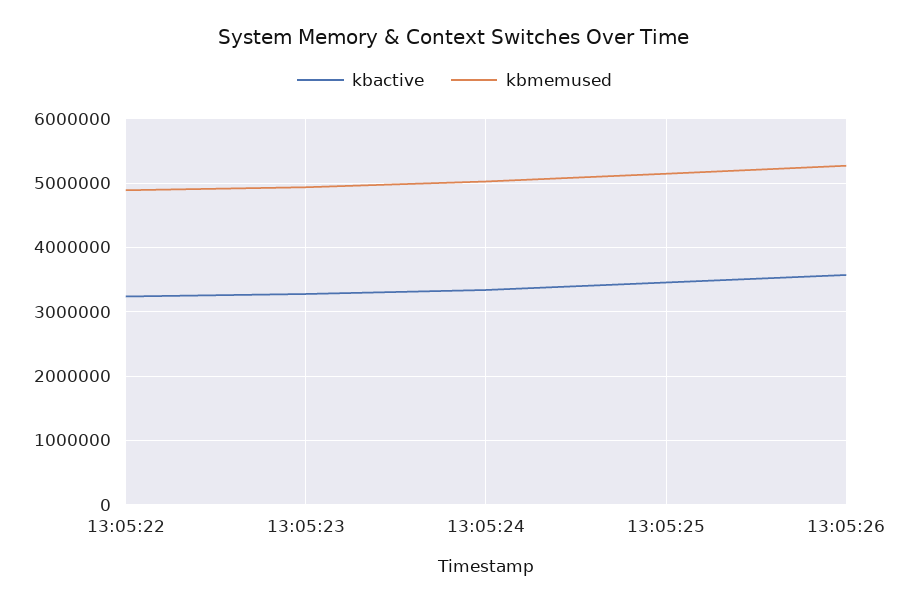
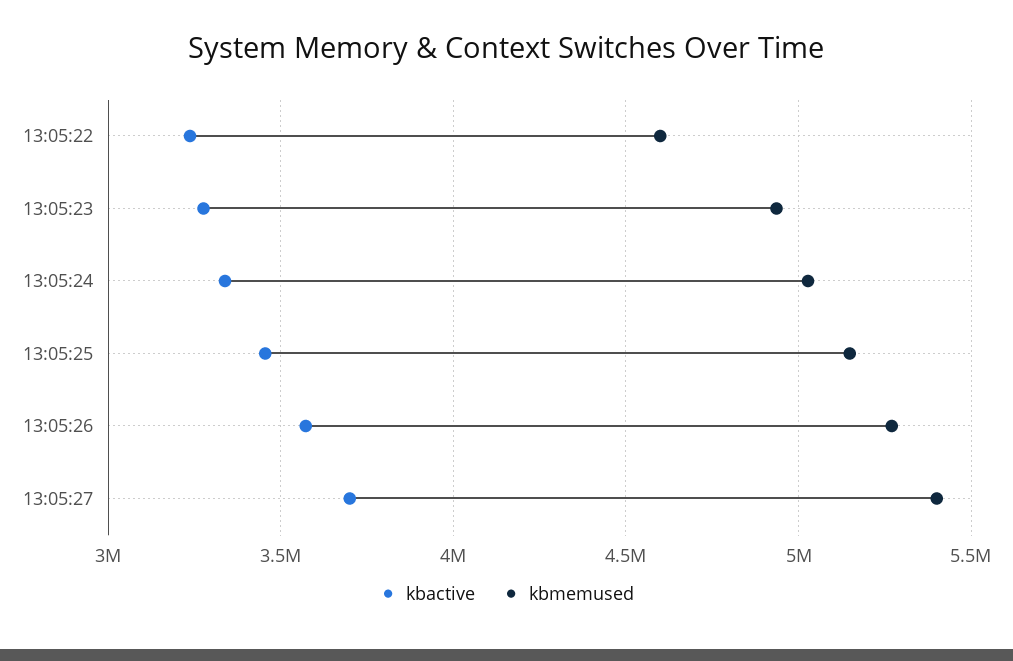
kbmemused, 13:05:22: 4900000 -> 4600000
kbactive, 13:05:27: none -> 3700000
kbmemused, 13:05:27: none -> 5400000

